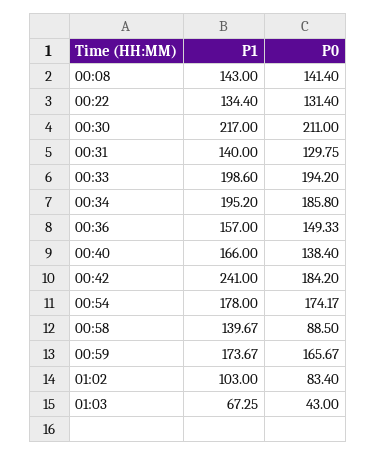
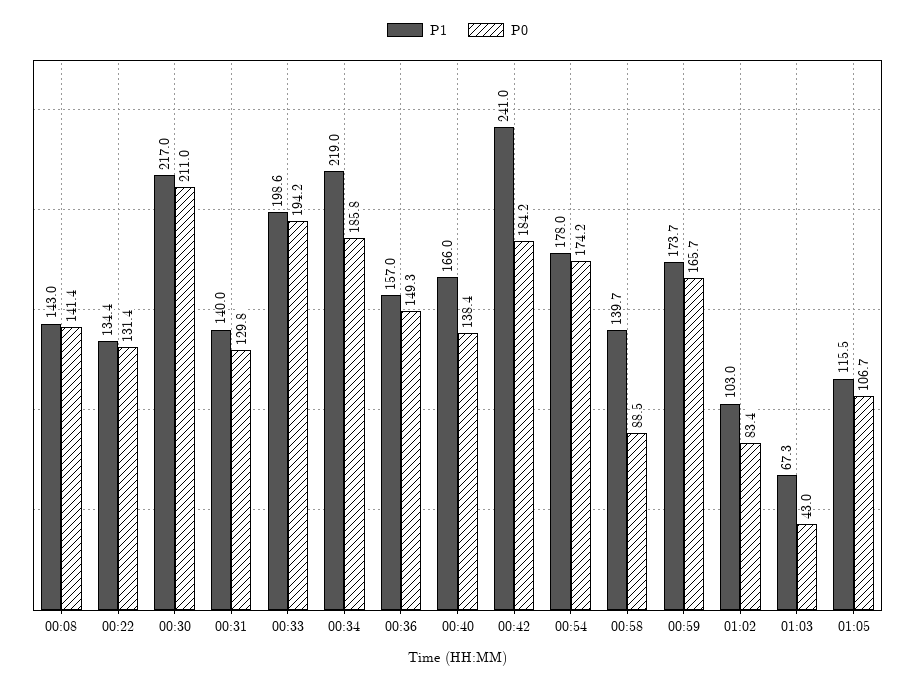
P1, 00:34: 195.2 -> 219
P1, 01:05: none -> 115.5
P0, 01:05: none -> 106.7

